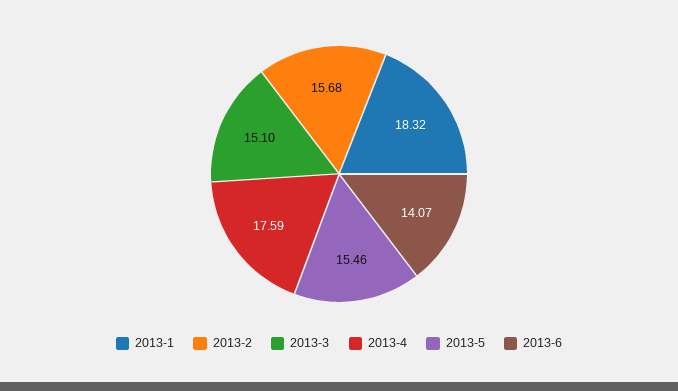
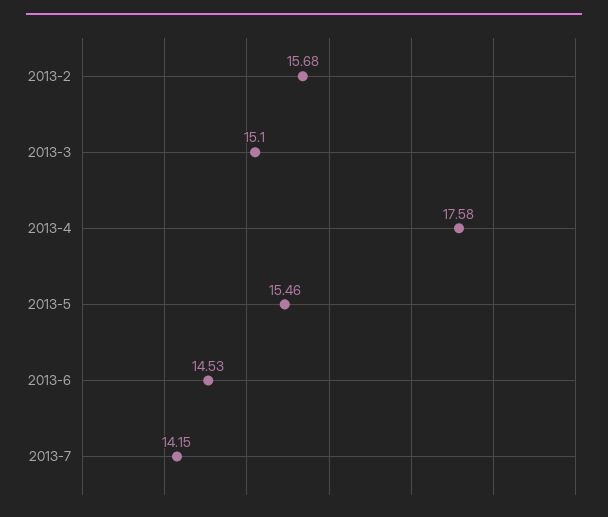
2013-1: 18.32 -> none
2013-4: 17.59 -> 17.58
2013-6: 14.07 -> 14.53
2013-7: none -> 14.15

